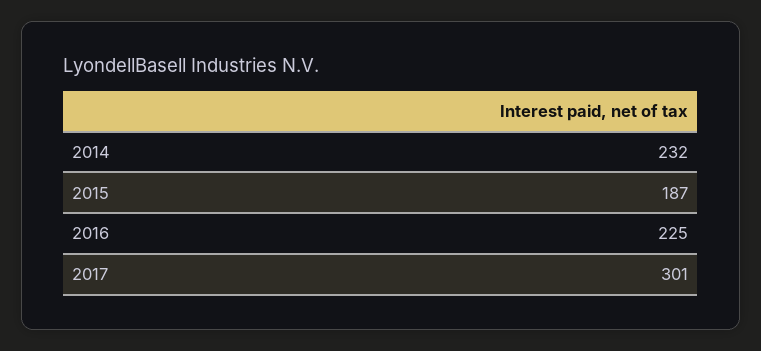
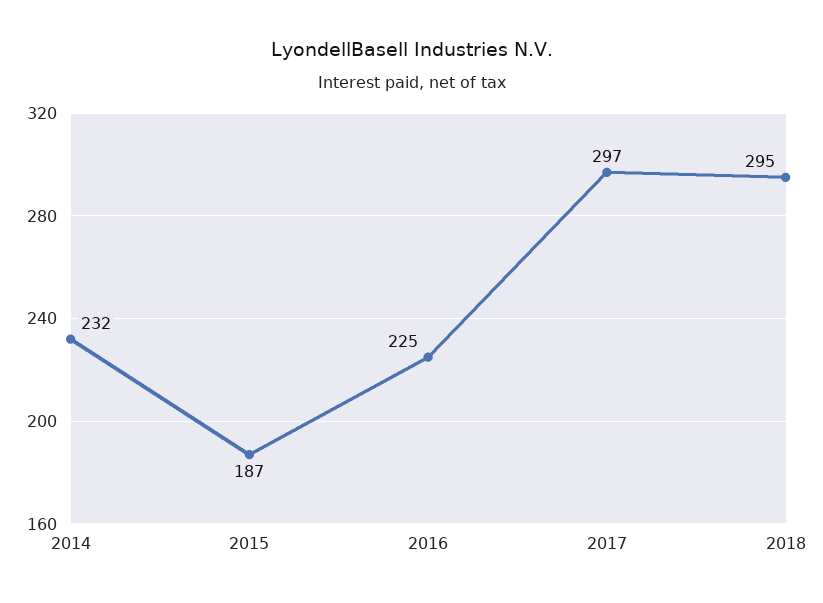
2017: 301 -> 297
2018: none -> 295

